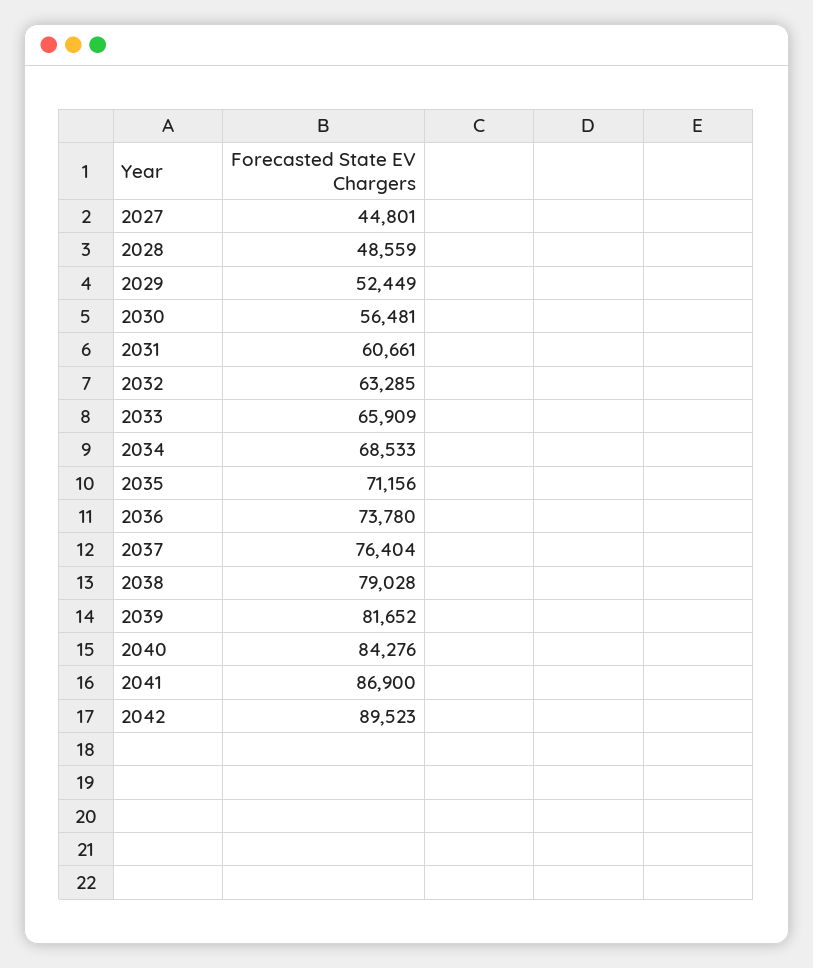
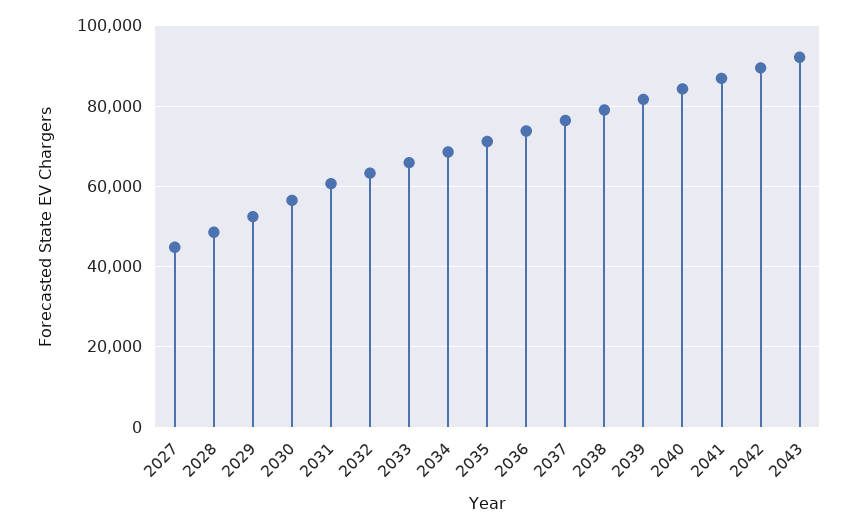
2043: none -> 92000

